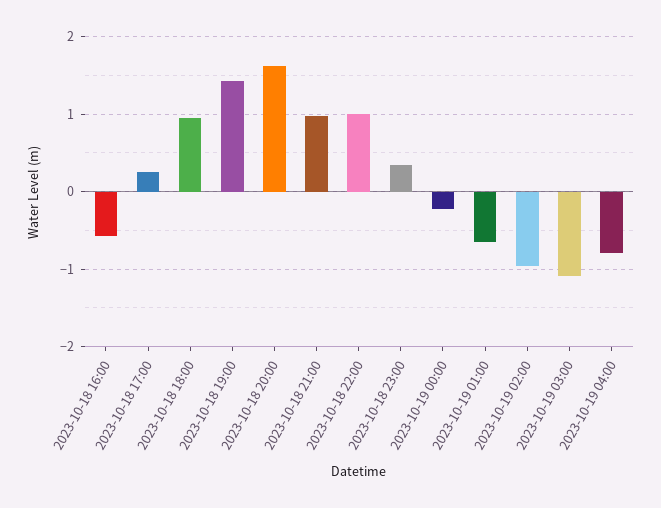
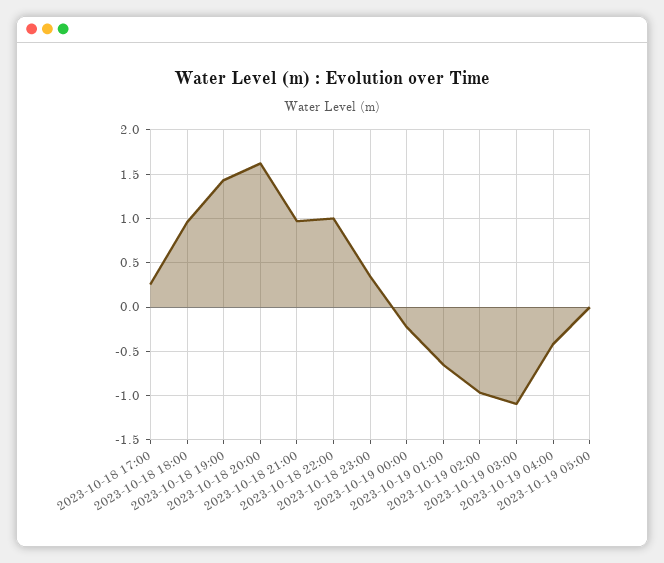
2023-10-18 16:00: -0.6 -> none
2023-10-19 04:00: -0.8 -> -0.4
2023-10-19 05:00: none -> 0

